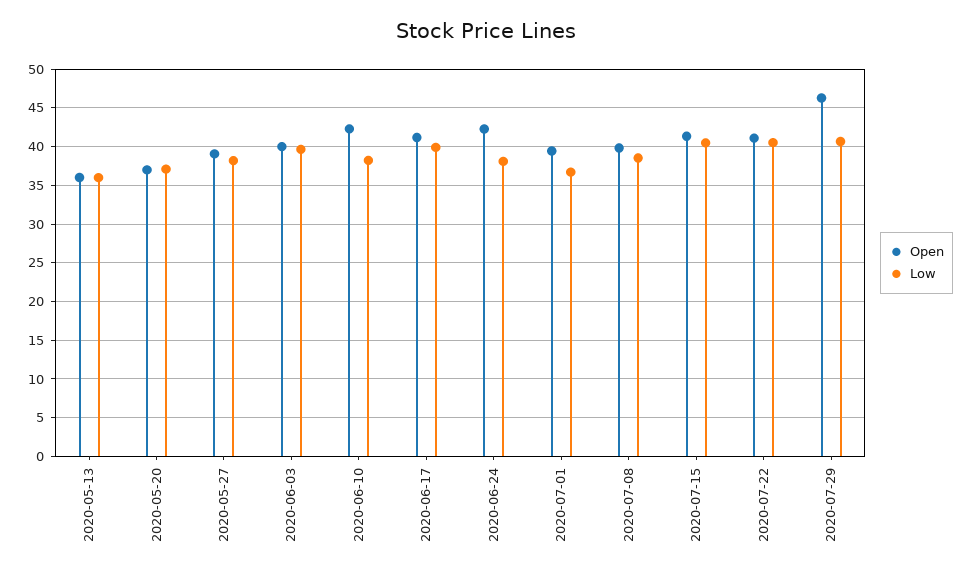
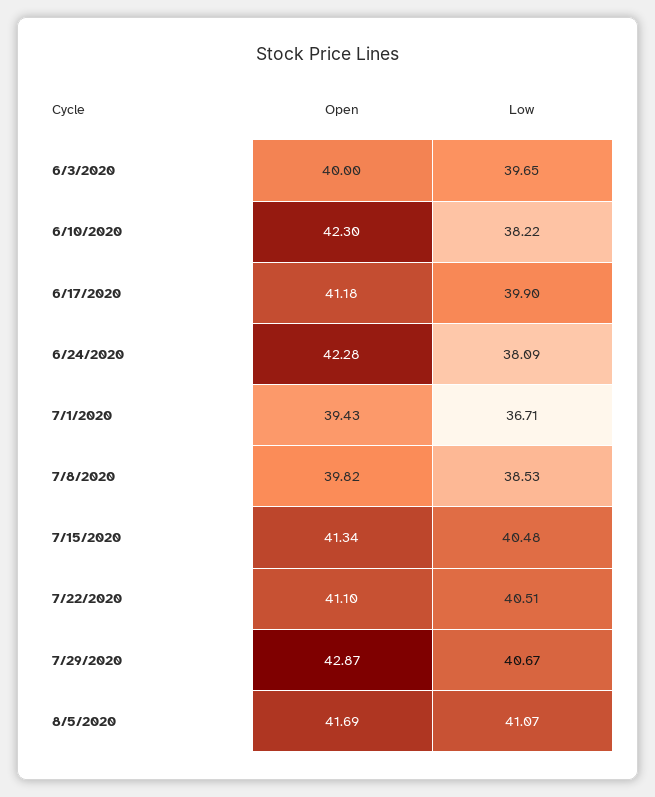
Open, 2020-05-13: 36 -> none
Low, 2020-05-13: 36 -> none
Open, 2020-05-20: 37 -> none
Low, 2020-05-20: 37 -> none
Open, 2020-05-27: 39 -> none
Low, 2020-05-27: 38 -> none
Open, 2020-07-29: 46 -> 42.87
Open, 8/5/2020: none -> 41.69
Low, 8/5/2020: none -> 41.07

